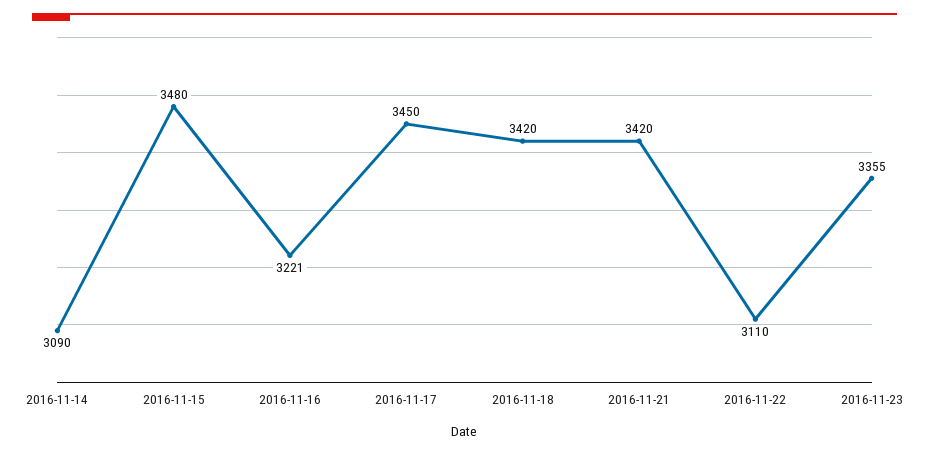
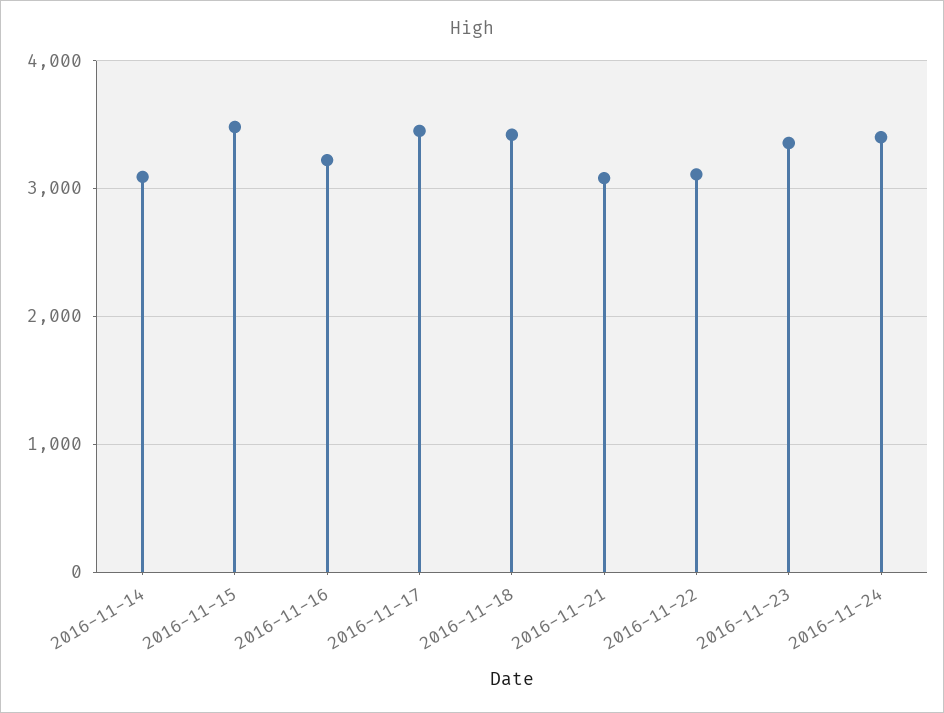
2016-11-21: 3420 -> 3100
2016-11-24: none -> 3400

